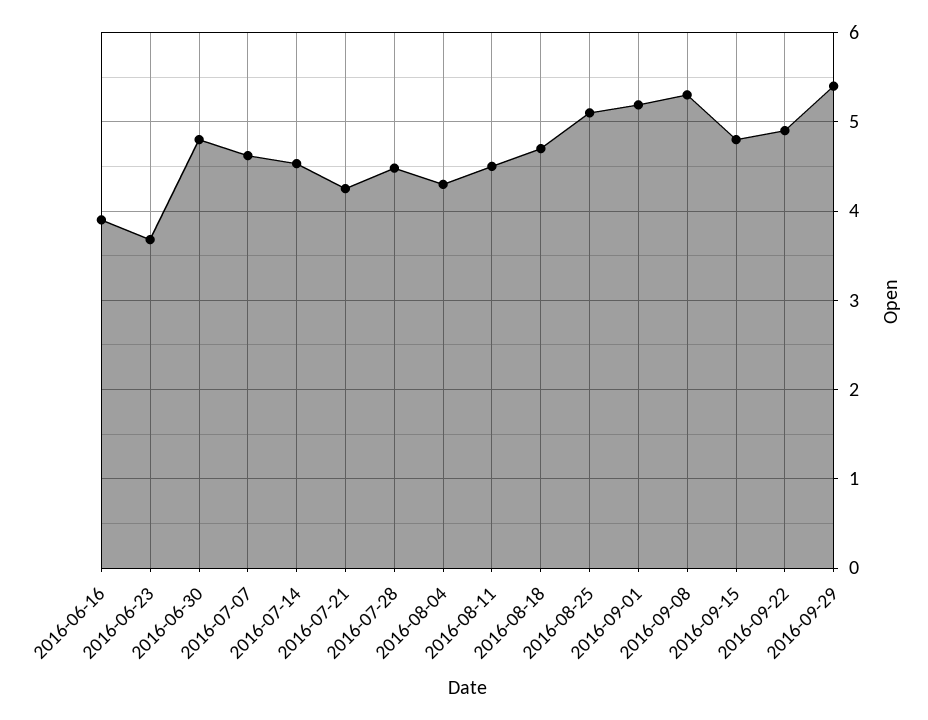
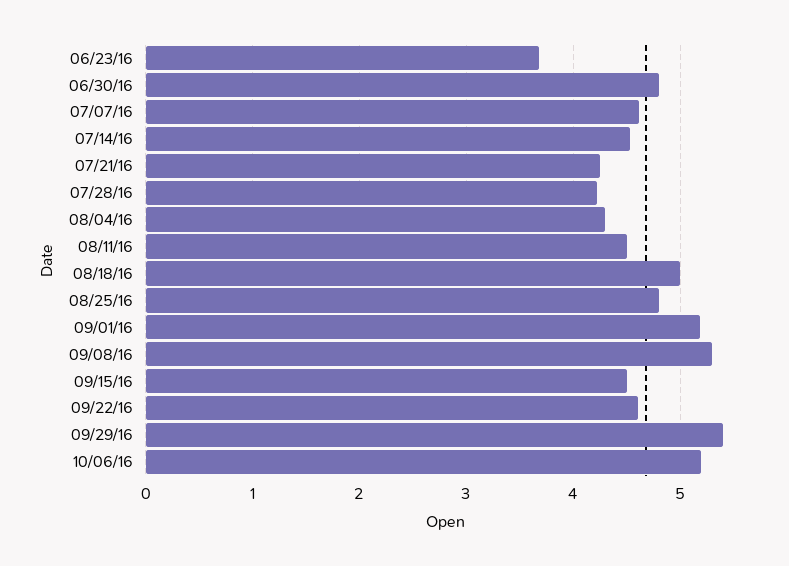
2016-06-16: 3.9 -> none
2016-07-28: 4.5 -> 4.2
2016-08-18: 4.7 -> 5
2016-08-25: 5.1 -> 4.8
2016-09-15: 4.8 -> 4.5
2016-09-22: 4.9 -> 4.6
10/06/16: none -> 5.2

